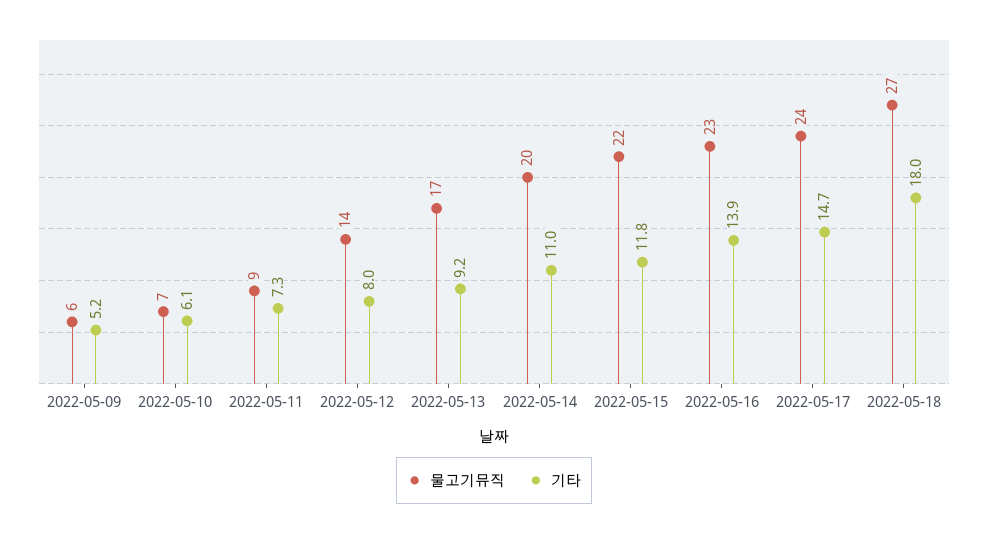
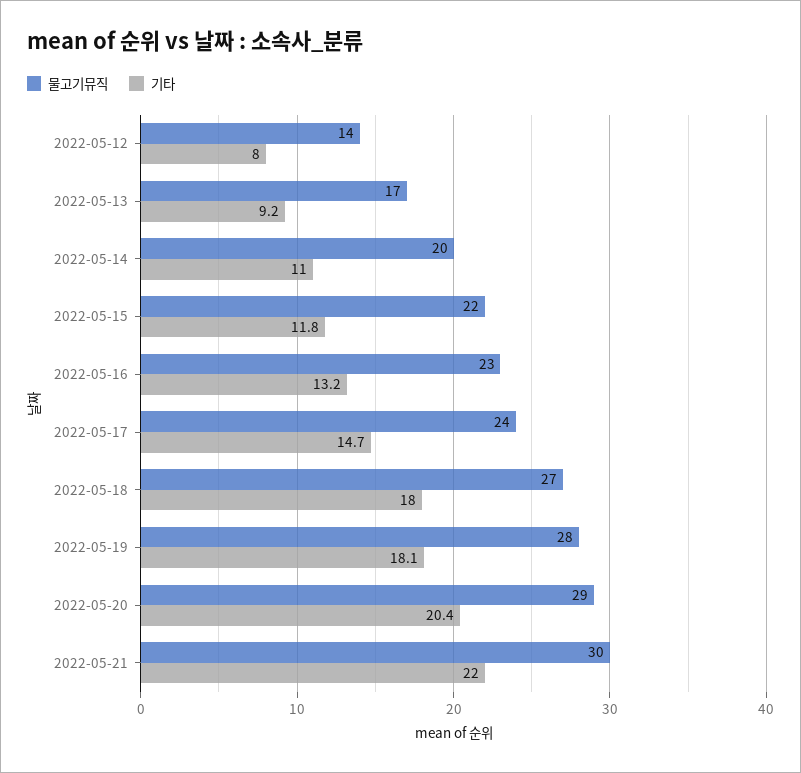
물고기뮤직, 2022-05-09: 6 -> none
기타, 2022-05-09: 5.2 -> none
물고기뮤직, 2022-05-10: 7 -> none
기타, 2022-05-10: 6.1 -> none
물고기뮤직, 2022-05-11: 9 -> none
기타, 2022-05-11: 7.3 -> none
기타, 2022-05-16: 13.9 -> 13.2
물고기뮤직, 2022-05-19: none -> 28
기타, 2022-05-19: none -> 18.1
물고기뮤직, 2022-05-20: none -> 29
기타, 2022-05-20: none -> 20.4
물고기뮤직, 2022-05-21: none -> 30
기타, 2022-05-21: none -> 22

